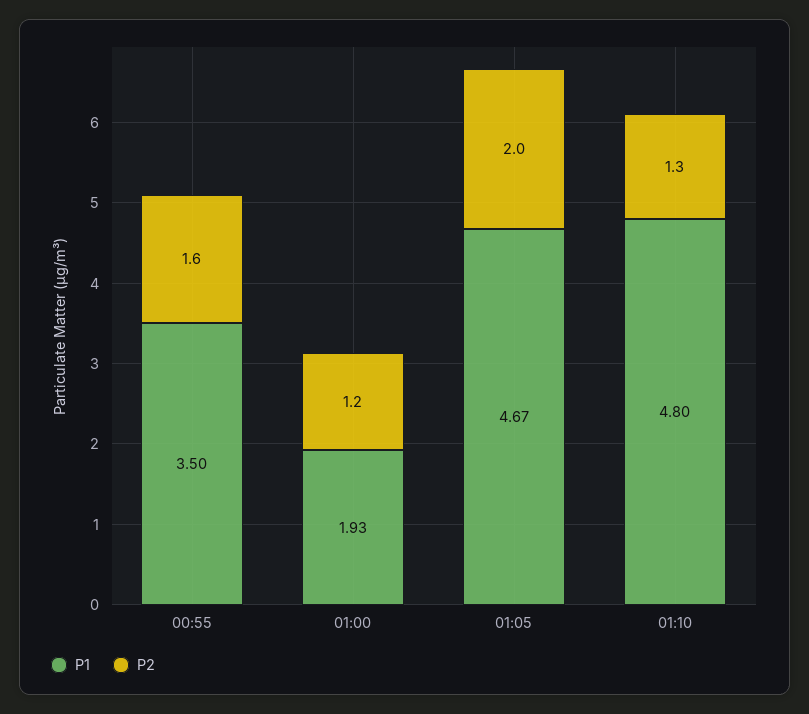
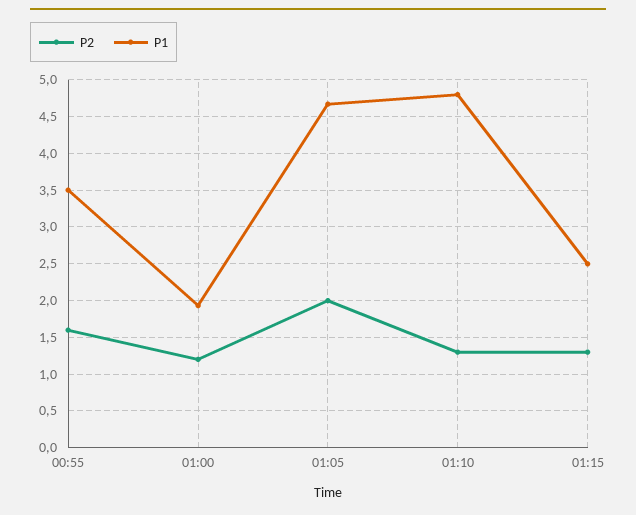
P2, 01:15: none -> 1.3
P1, 01:15: none -> 2.5

